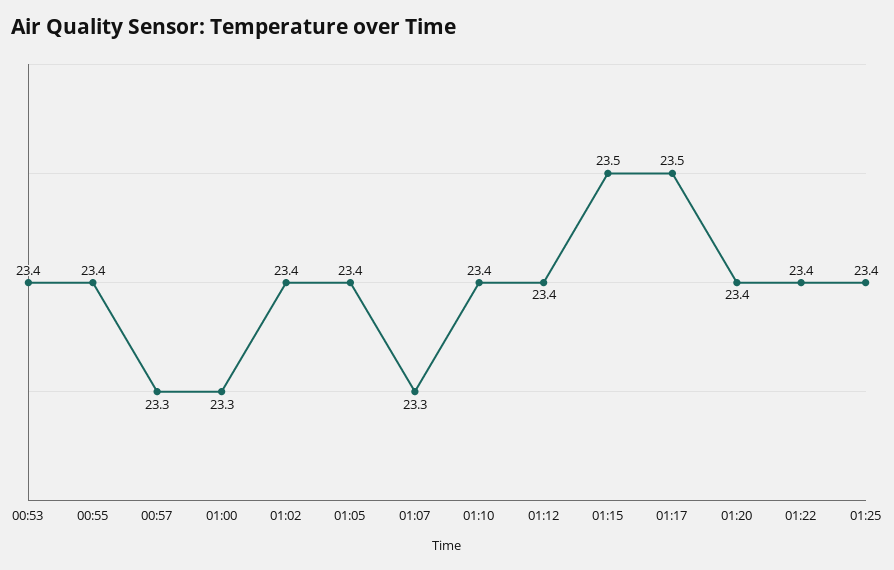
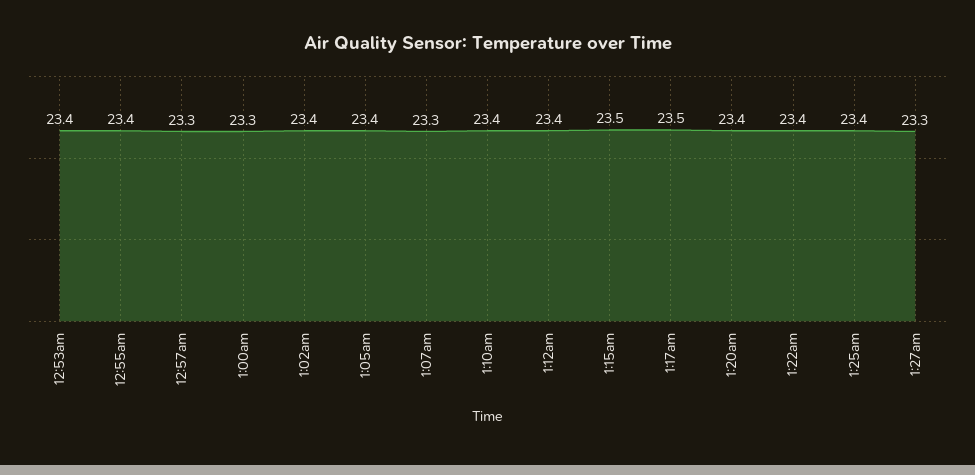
1:27am: none -> 23.3

